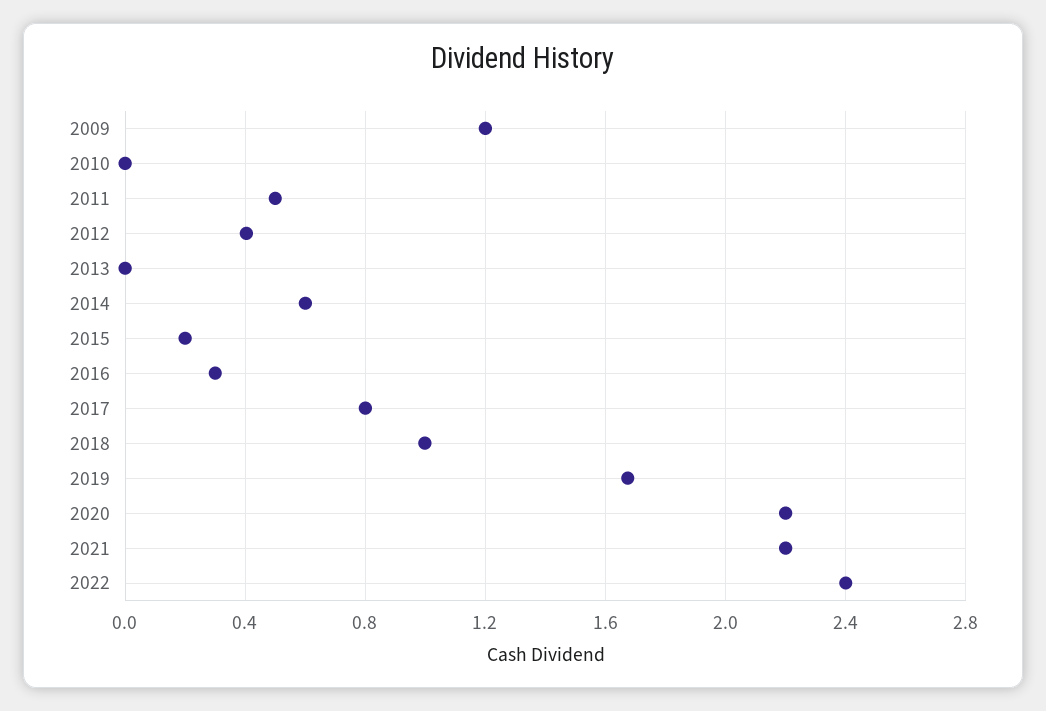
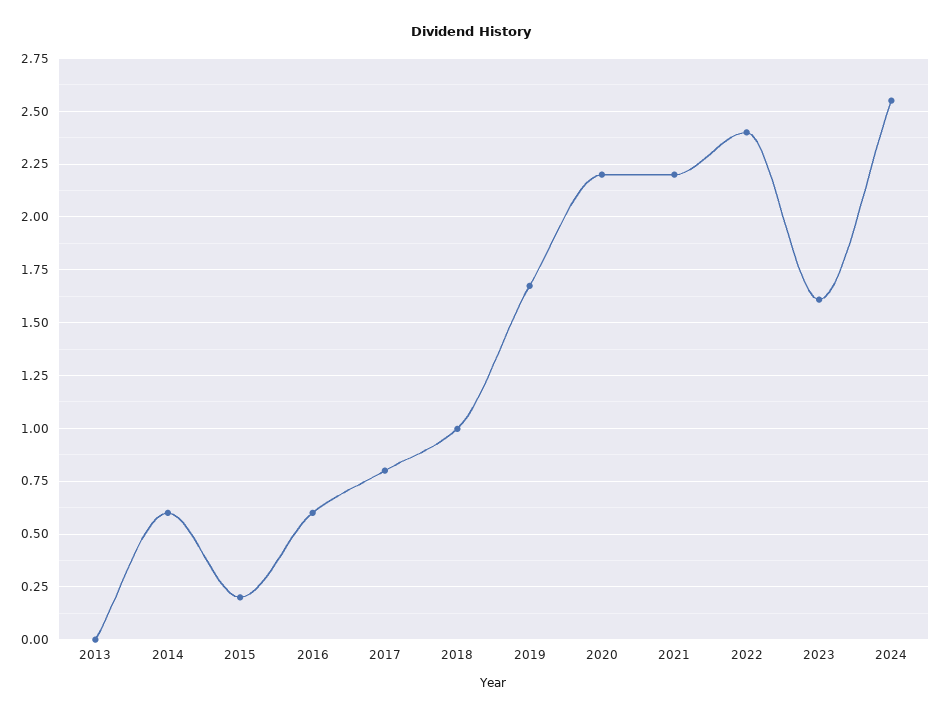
2009: 1.2 -> none
2010: 0 -> none
2011: 0.5 -> none
2012: 0.4 -> none
2016: 0.3 -> 0.6
2023: none -> 1.6
2024: none -> 2.55

